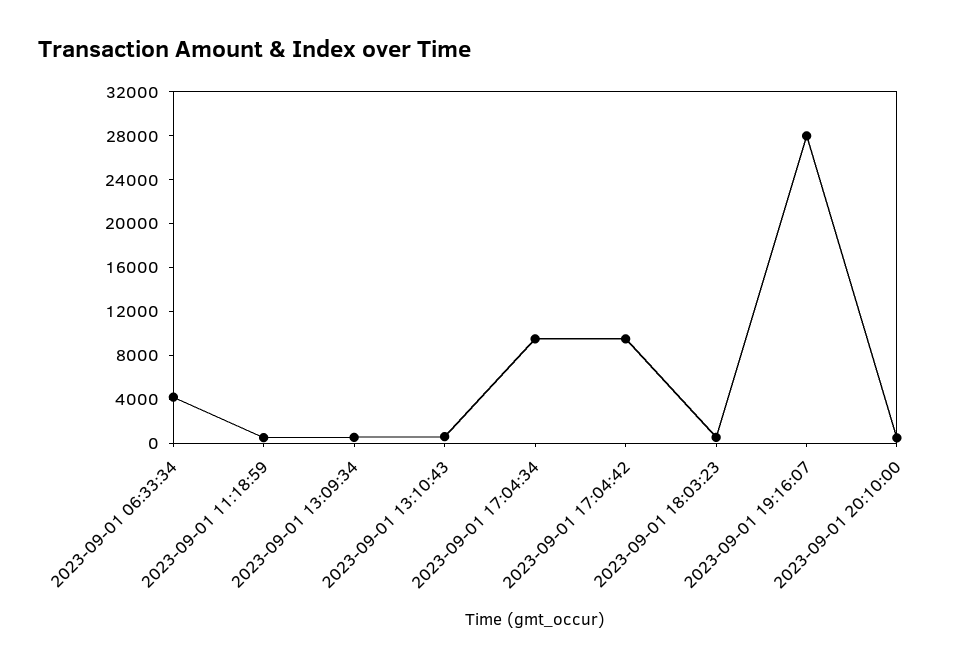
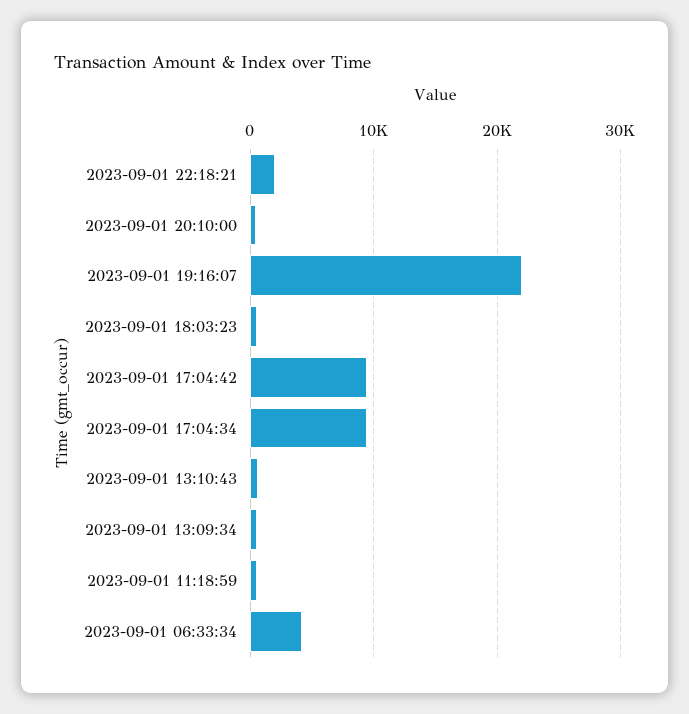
2023-09-01 19:16:07: 28000 -> 22000
2023-09-01 22:18:21: none -> 2000

